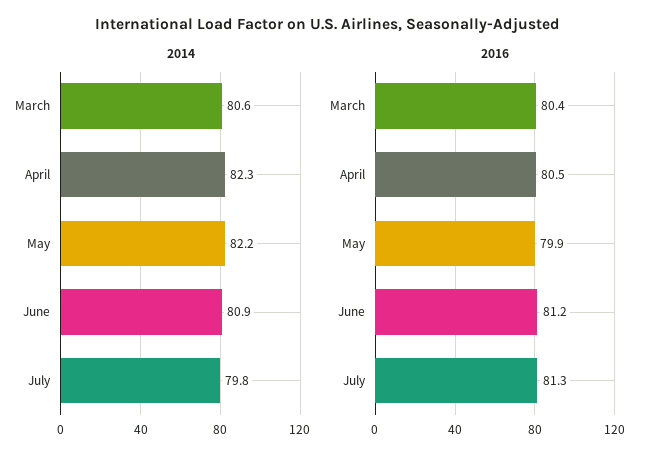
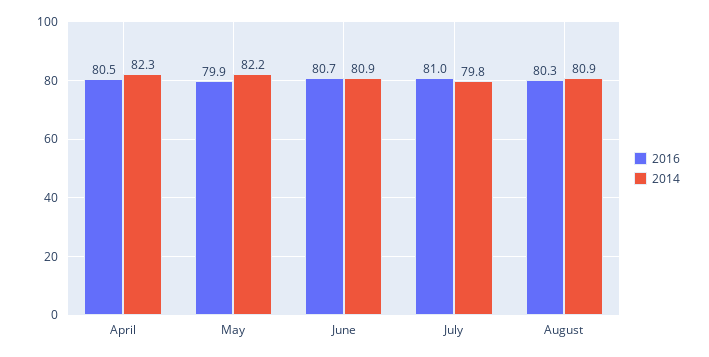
2014, March: 80.6 -> none
2016, March: 80.4 -> none
2016, June: 81.2 -> 80.7
2016, July: 81.3 -> 81
2016, August: none -> 80.3
2014, August: none -> 80.9

